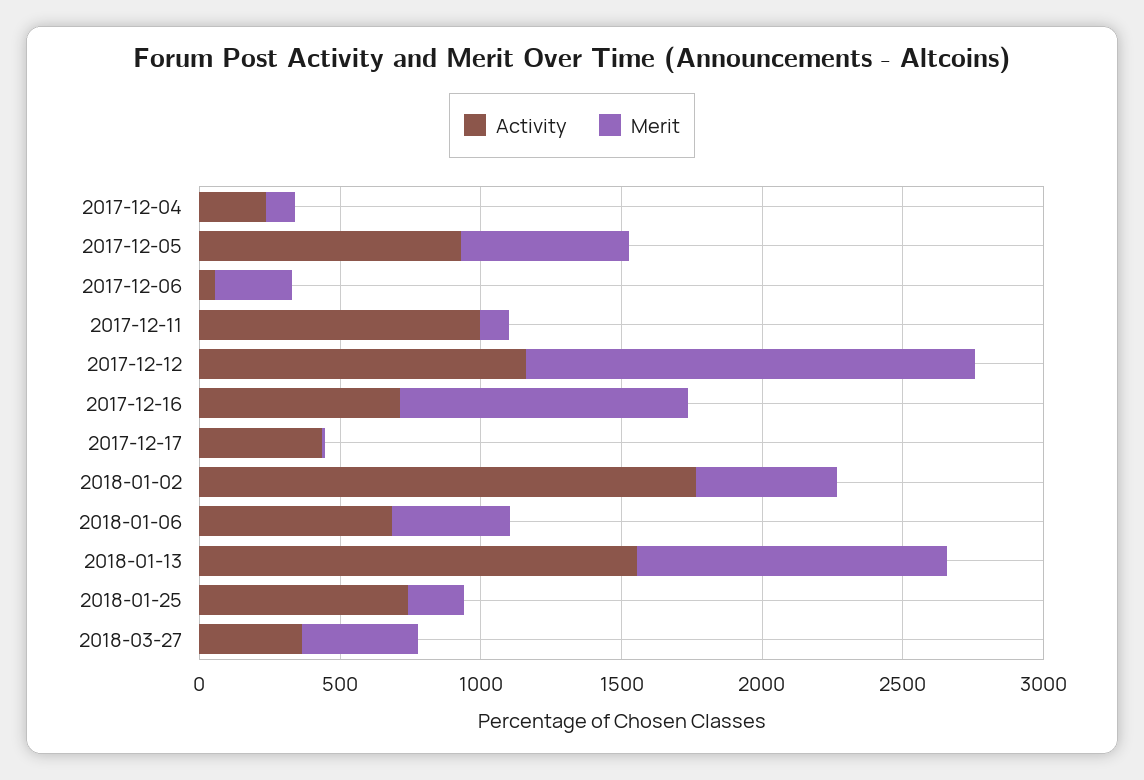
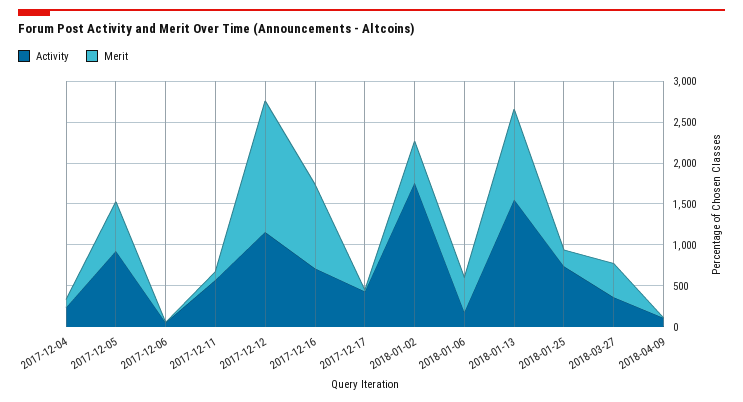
Merit, 2017-12-06: 300 -> 0
Activity, 2017-12-11: 1000 -> 600
Activity, 2018-01-06: 700 -> 200
Activity, 2018-04-09: none -> 100
Merit, 2018-04-09: none -> 0

